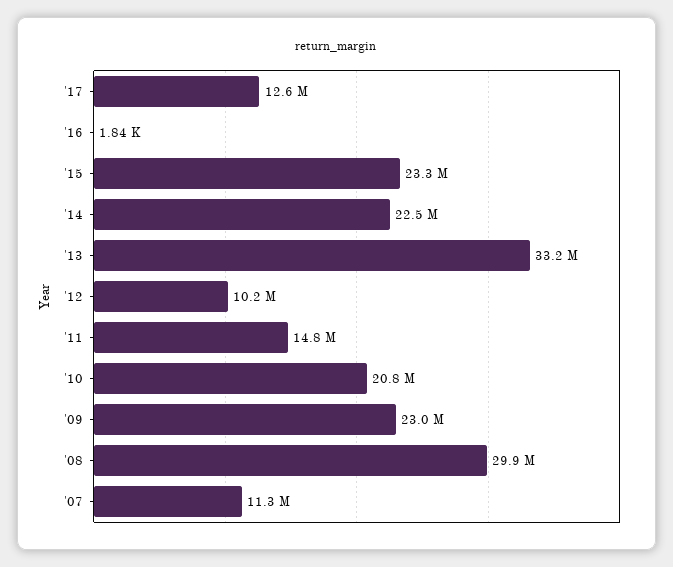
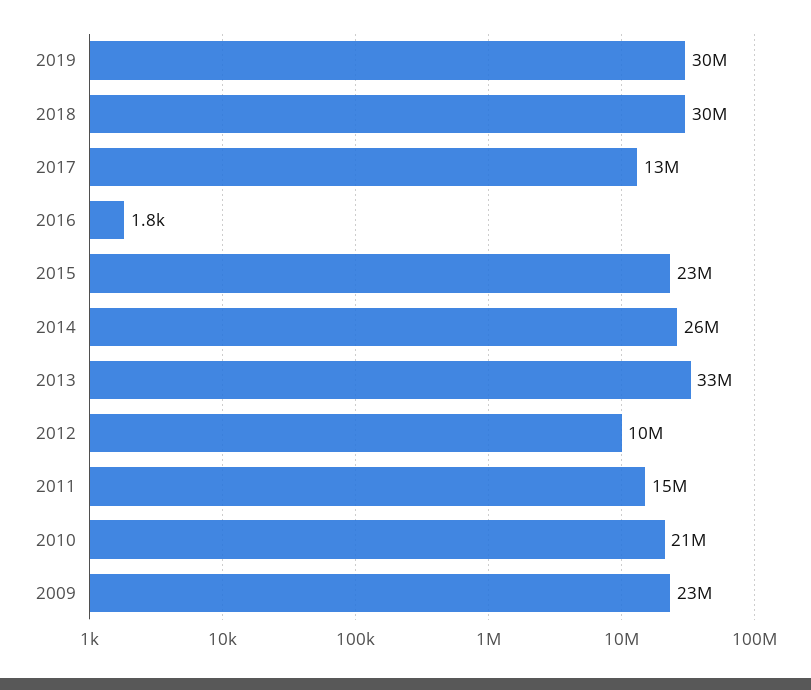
'14: 22500000 -> 26000000
'08: 29900000 -> none
'07: 11300000 -> none
2019: none -> 30000000
2018: none -> 30000000

